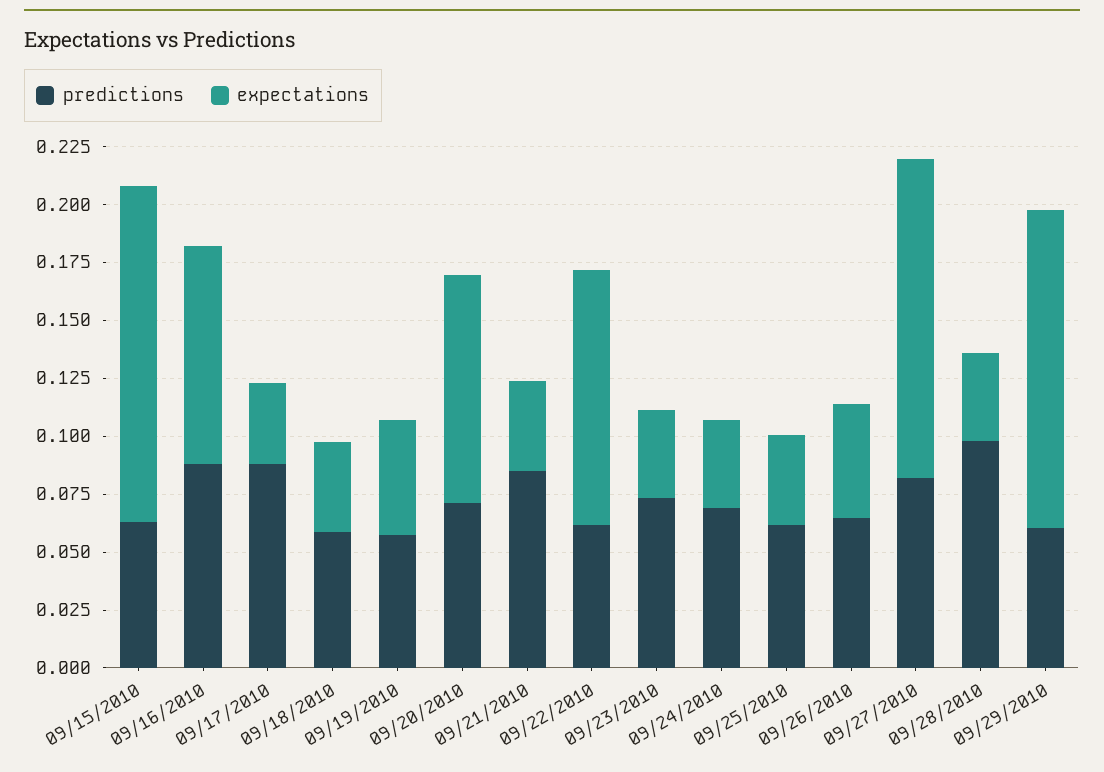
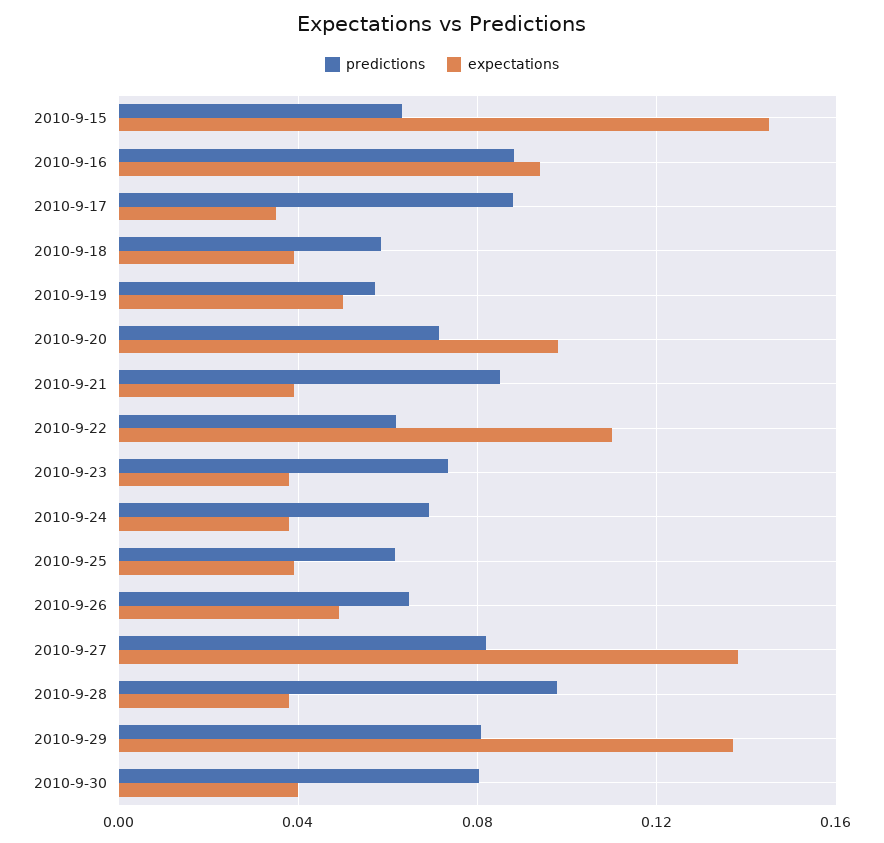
predictions, 09/29/2010: 0.06 -> 0.08
predictions, 2010-9-30: none -> 0.08
expectations, 2010-9-30: none -> 0.04

